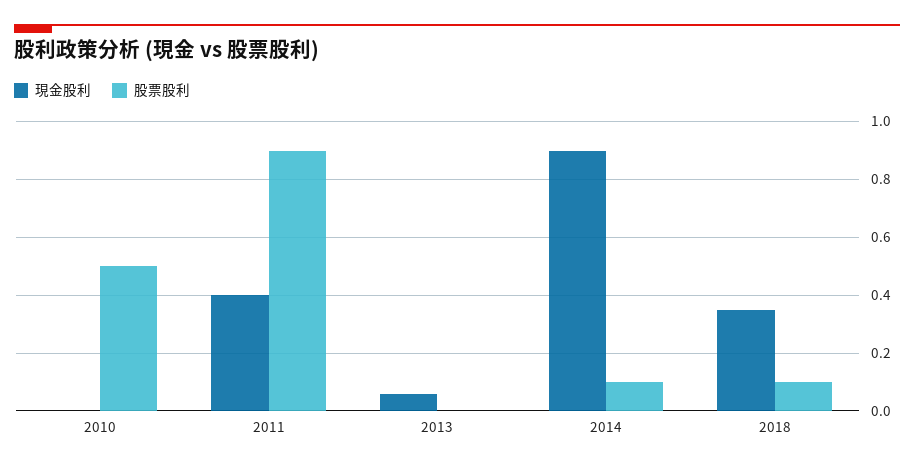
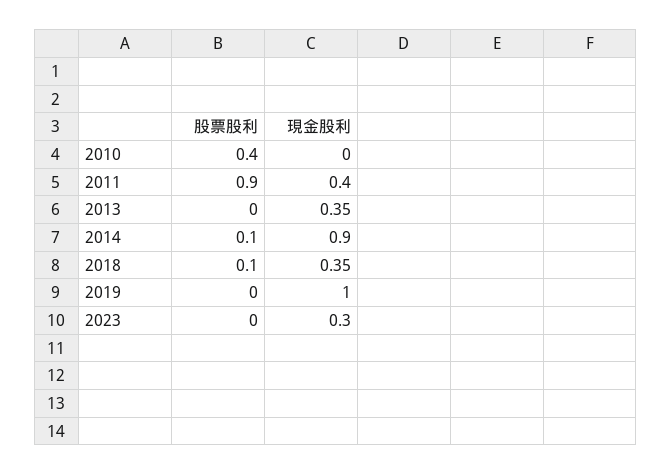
股票股利, 2010: 0.5 -> 0.4
現金股利, 2013: 0.05 -> 0.35
股票股利, 2019: none -> 0
現金股利, 2019: none -> 1
股票股利, 2023: none -> 0
現金股利, 2023: none -> 0.3

